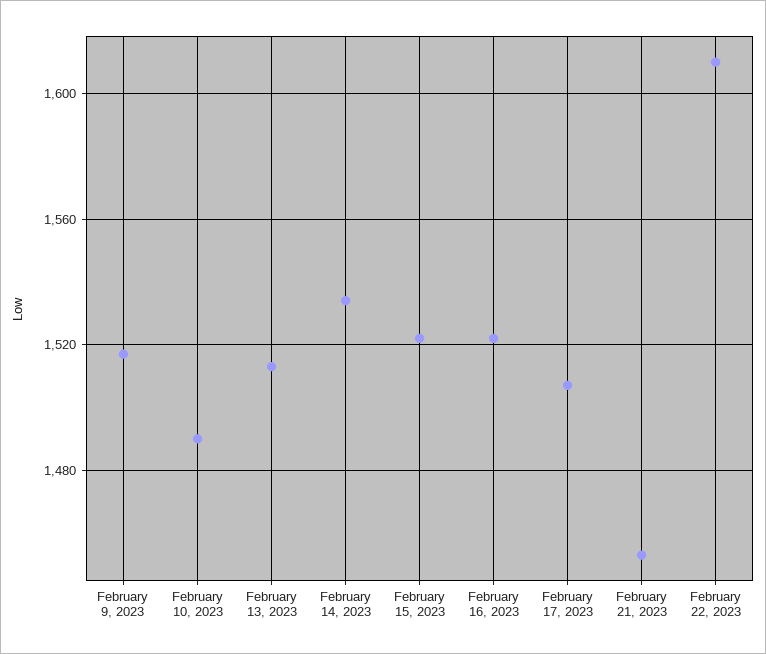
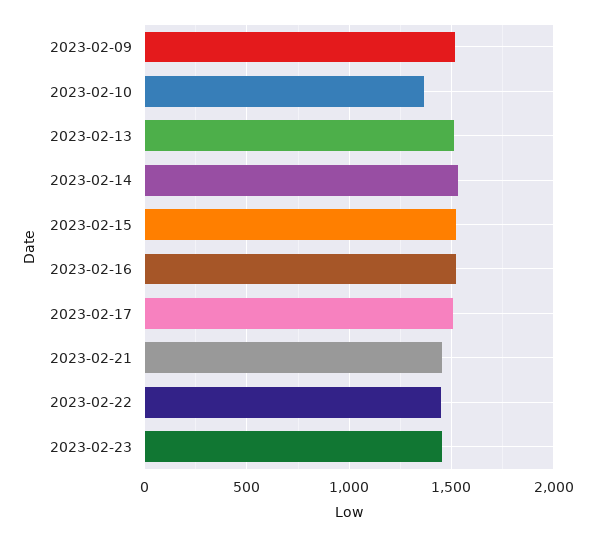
February 10, 2023: 1490 -> 1350
February 22, 2023: 1610 -> 1450
2023-02-23: none -> 1450

